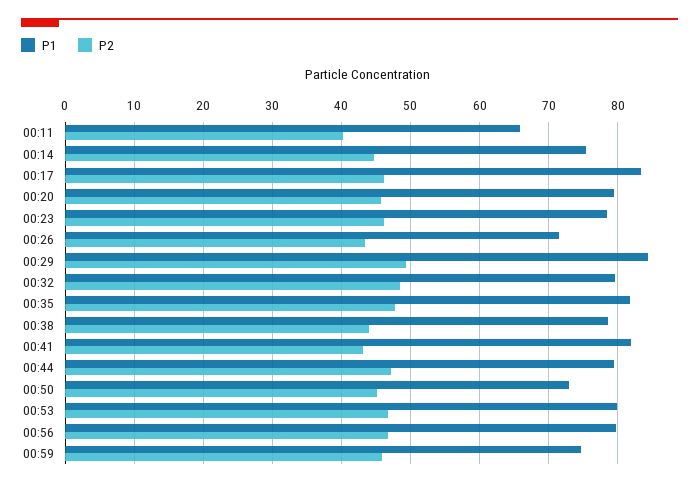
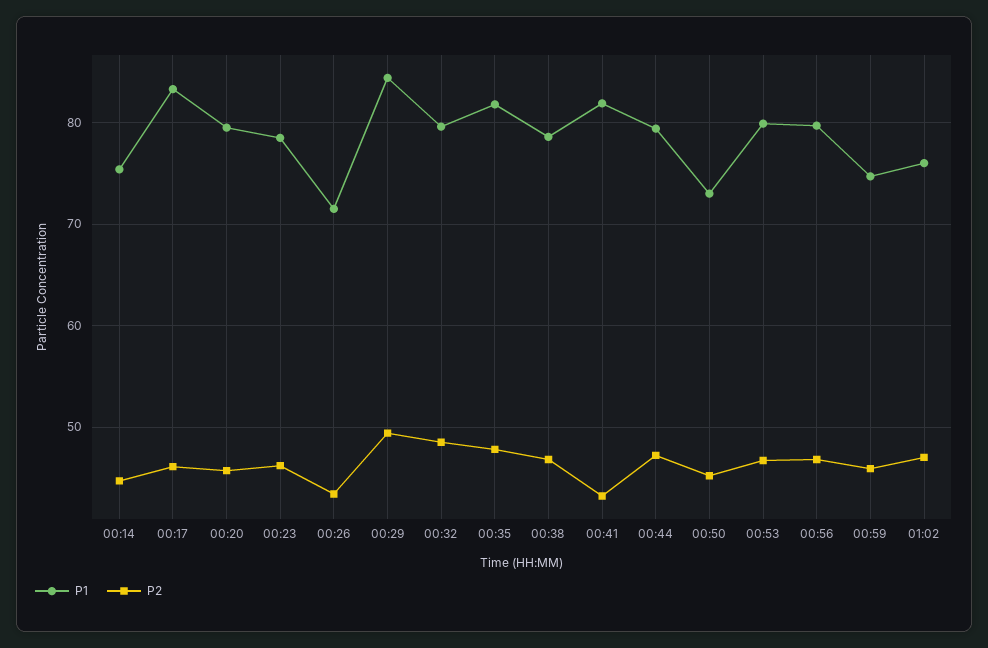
P1, 00:11: 66 -> none
P2, 00:11: 40 -> none
P2, 00:38: 44 -> 47
P1, 01:02: none -> 76
P2, 01:02: none -> 47

